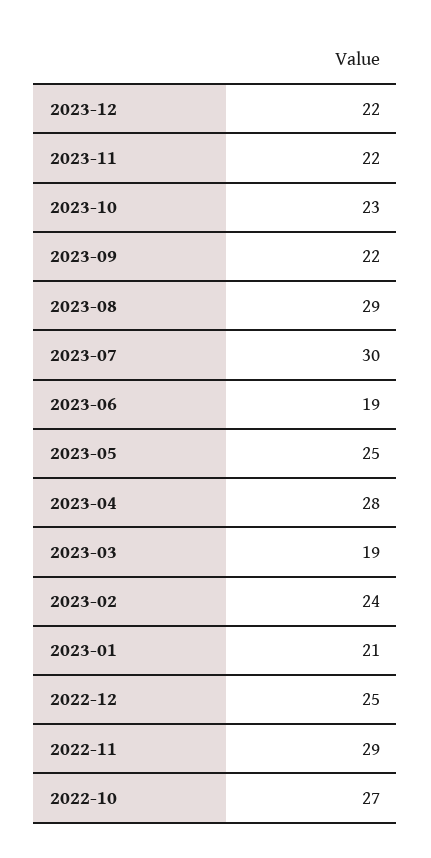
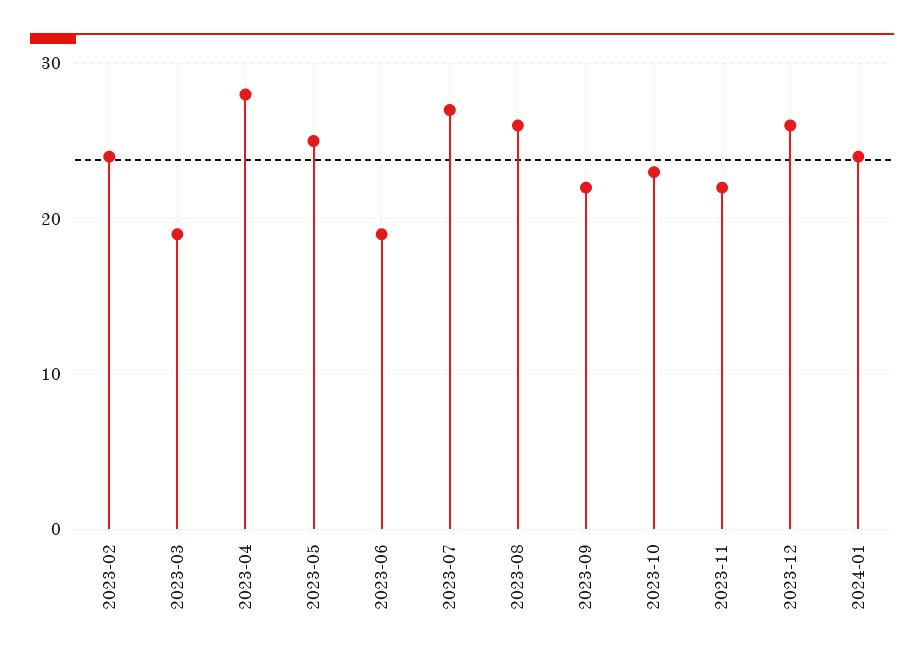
2023-12: 22 -> 26
2023-08: 29 -> 26
2023-07: 30 -> 27
2023-01: 21 -> none
2022-12: 25 -> none
2022-11: 29 -> none
2022-10: 27 -> none
2024-01: none -> 24

